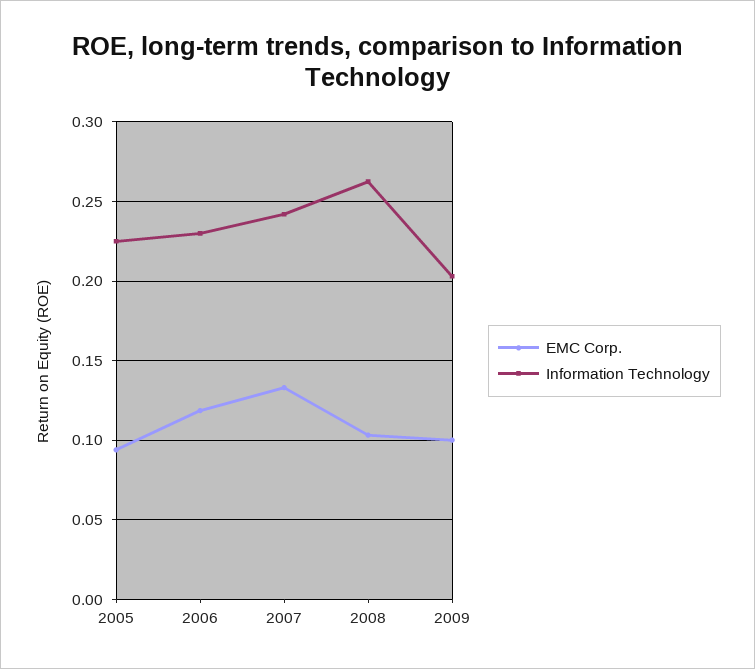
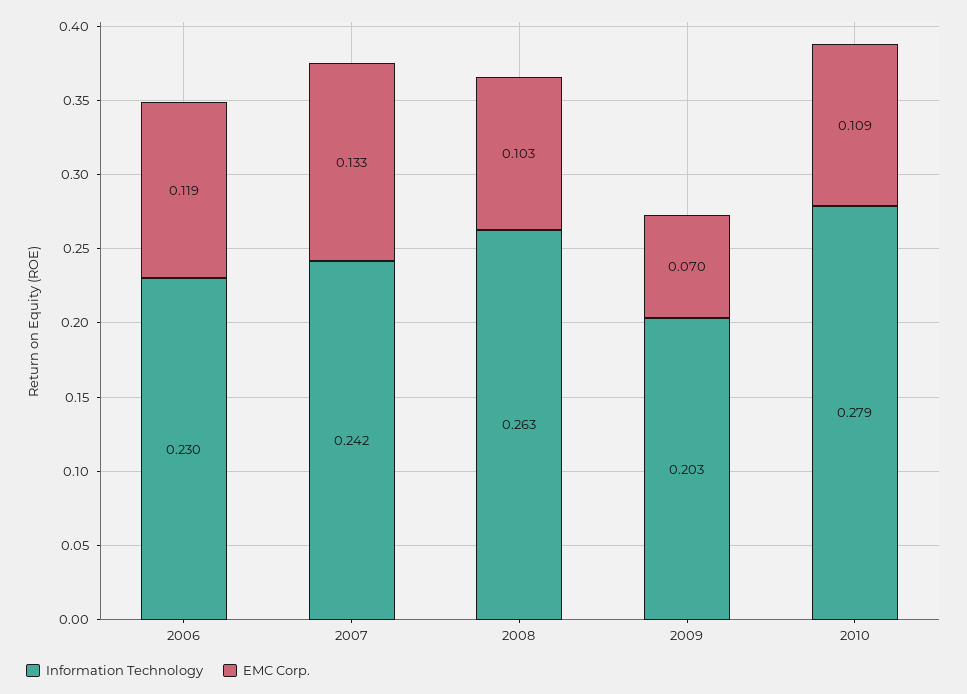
EMC Corp., 2005: 0.095 -> none
Information Technology, 2005: 0.225 -> none
EMC Corp., 2009: 0.1 -> 0.07
Information Technology, 2010: none -> 0.279
EMC Corp., 2010: none -> 0.109

